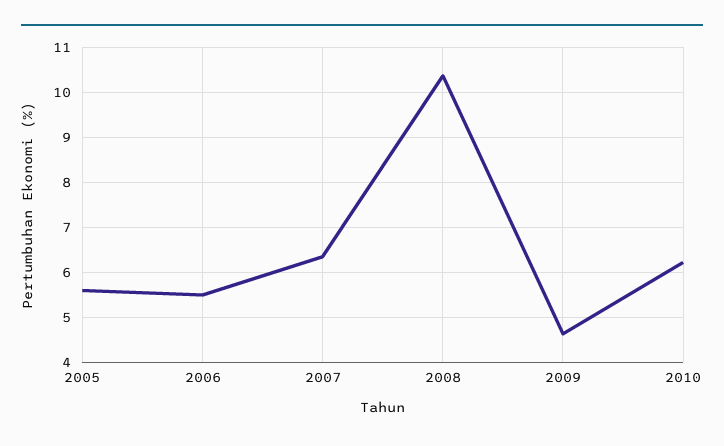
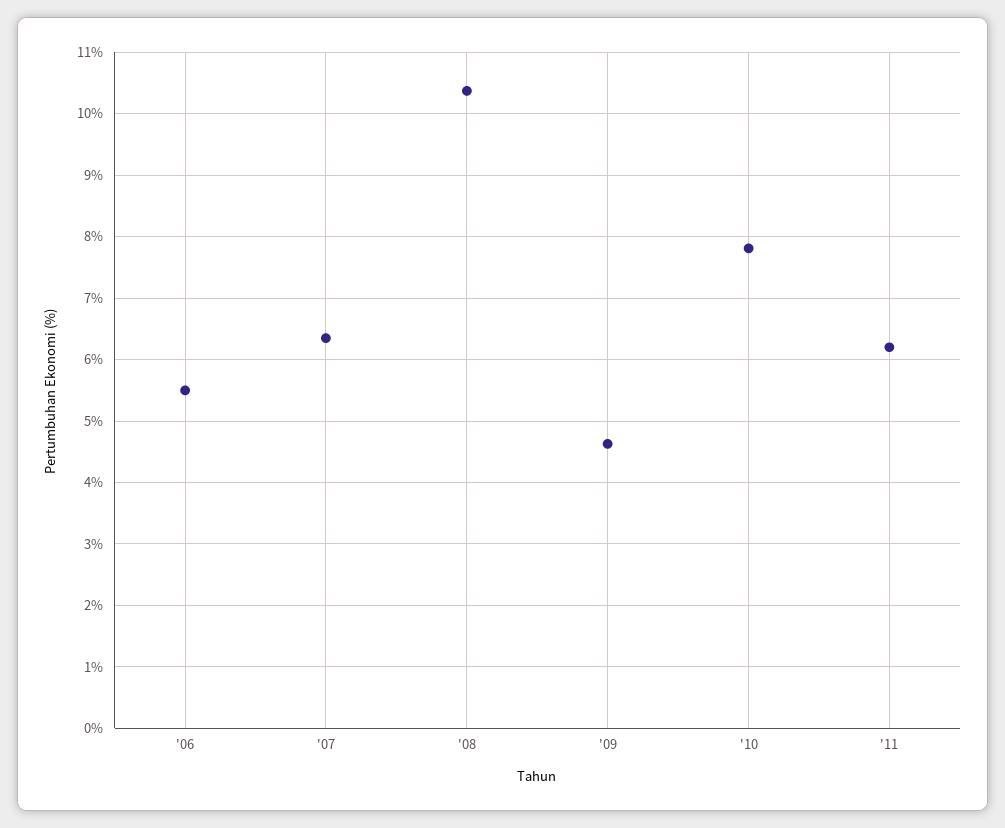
2005: 5.6 -> none
2010: 6.2 -> 7.8
'11: none -> 6.2

